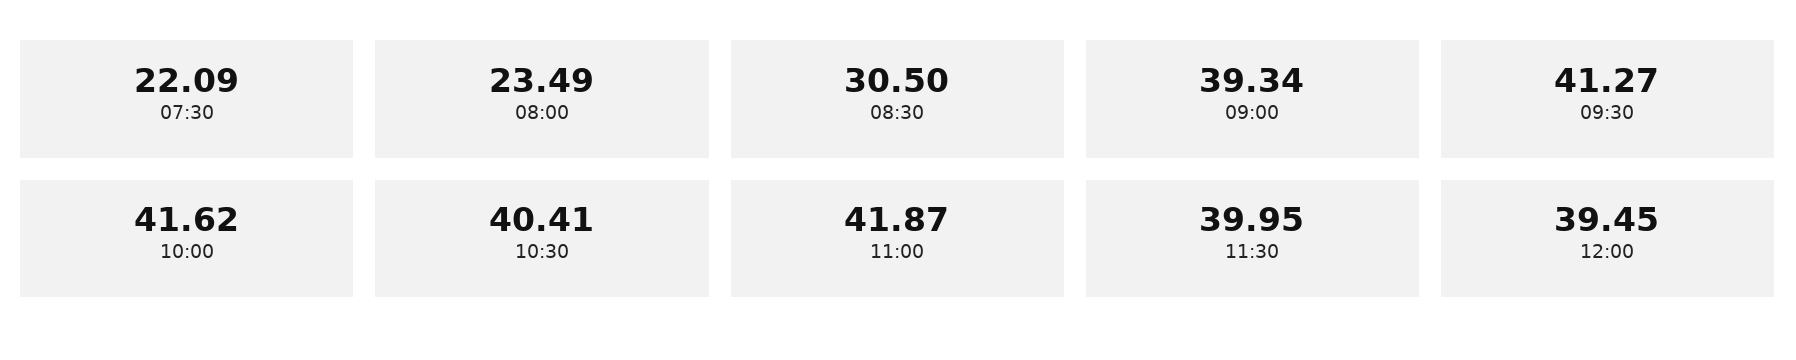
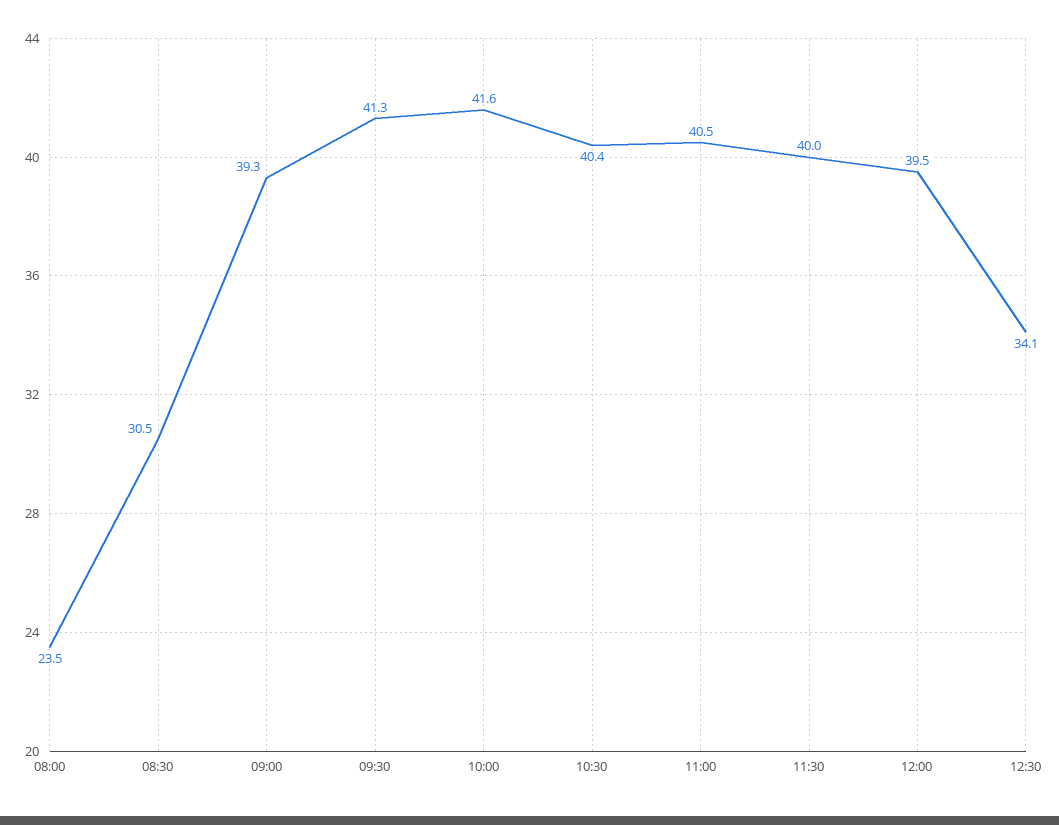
07:30: 22.09 -> none
11:00: 41.87 -> 40.5
12:30: none -> 34.1

